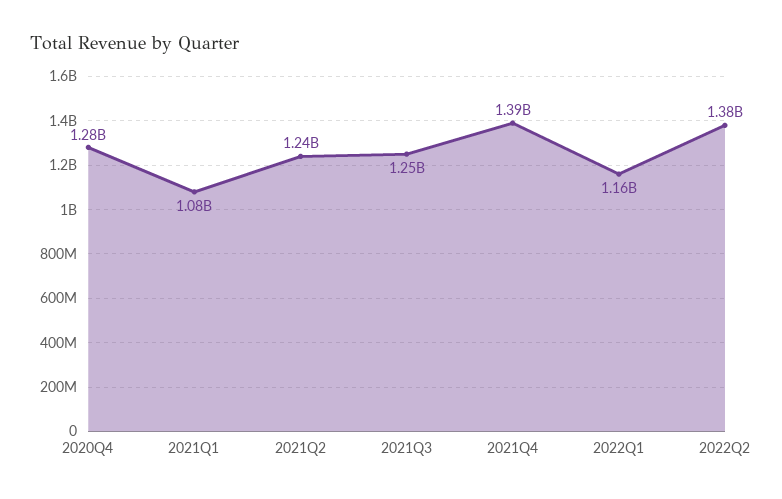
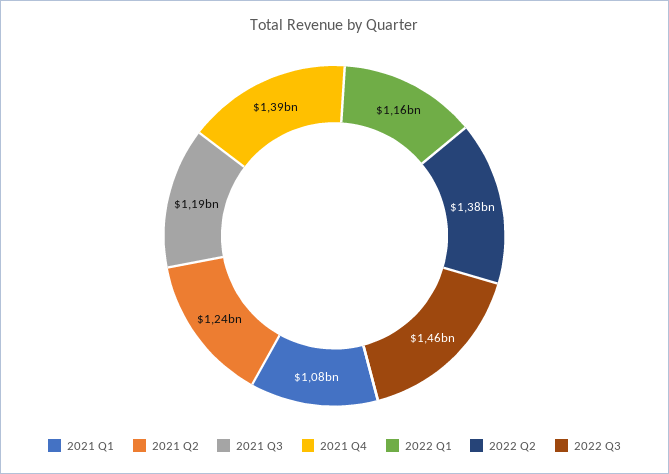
2020Q4: 1280000000 -> none
2021Q3: 1250000000 -> 1190000000
2022 Q3: none -> 1460000000

